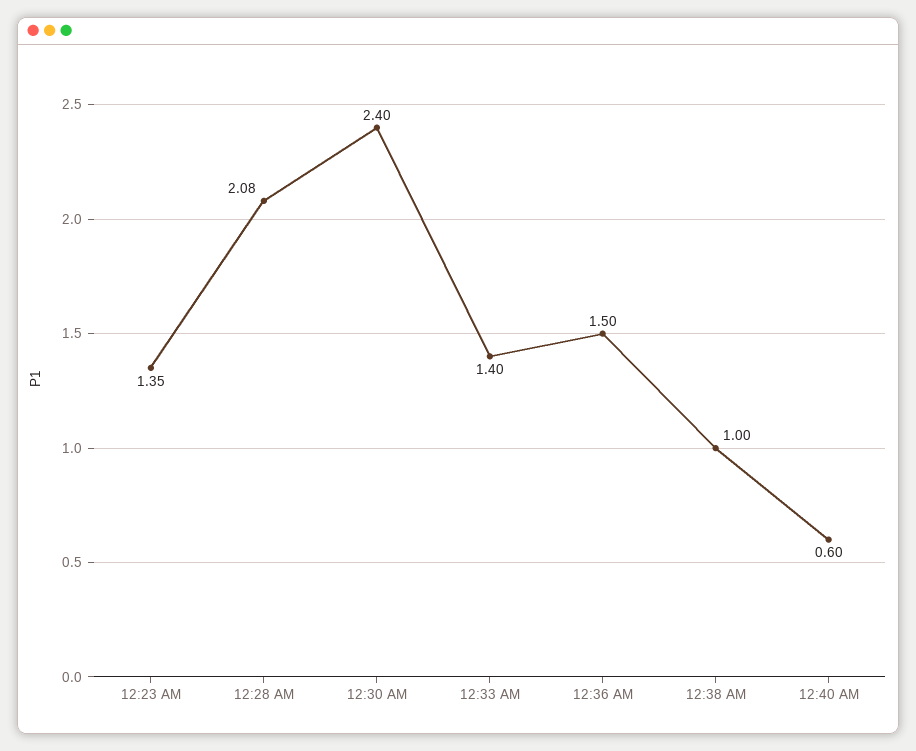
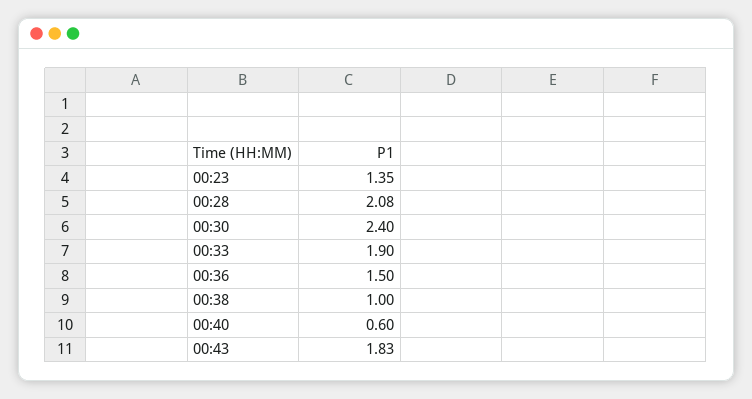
12:33 AM: 1.4 -> 1.9
00:43: none -> 1.83

